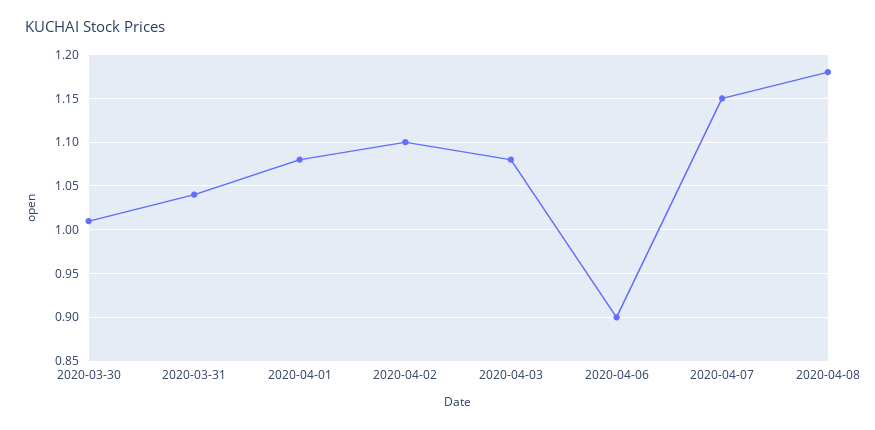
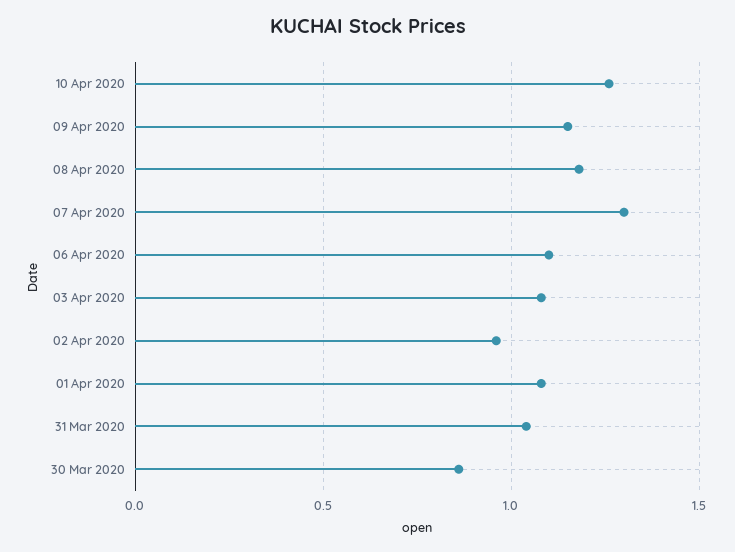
2020-03-30: 1.01 -> 0.85
2020-04-02: 1.1 -> 0.95
2020-04-06: 0.9 -> 1.1
2020-04-07: 1.15 -> 1.3
10 Apr 2020: none -> 1.25
09 Apr 2020: none -> 1.15

